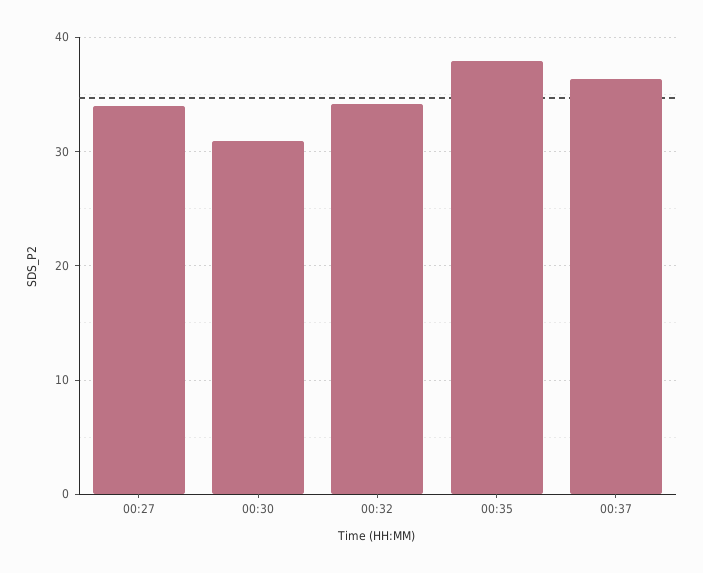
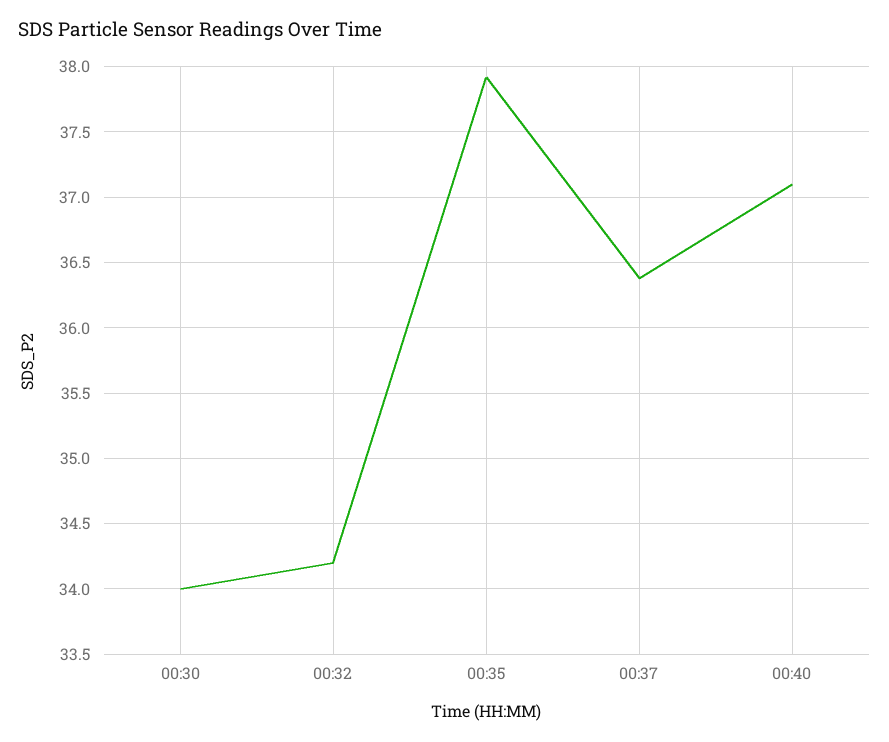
00:27: 34 -> none
00:30: 31 -> 34
00:40: none -> 37.1

